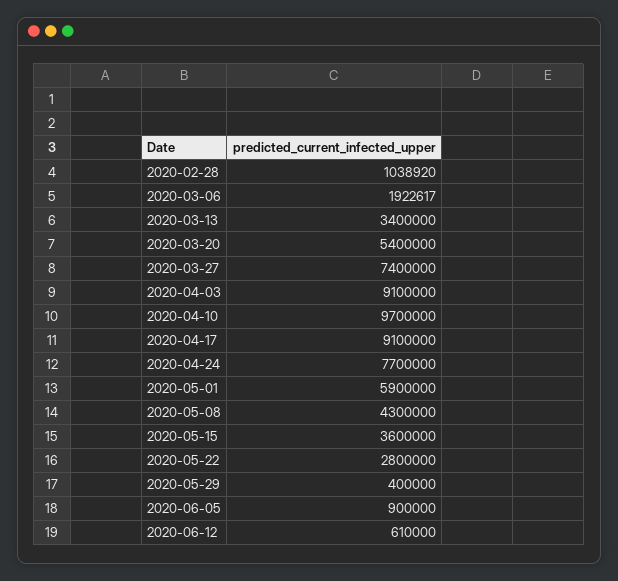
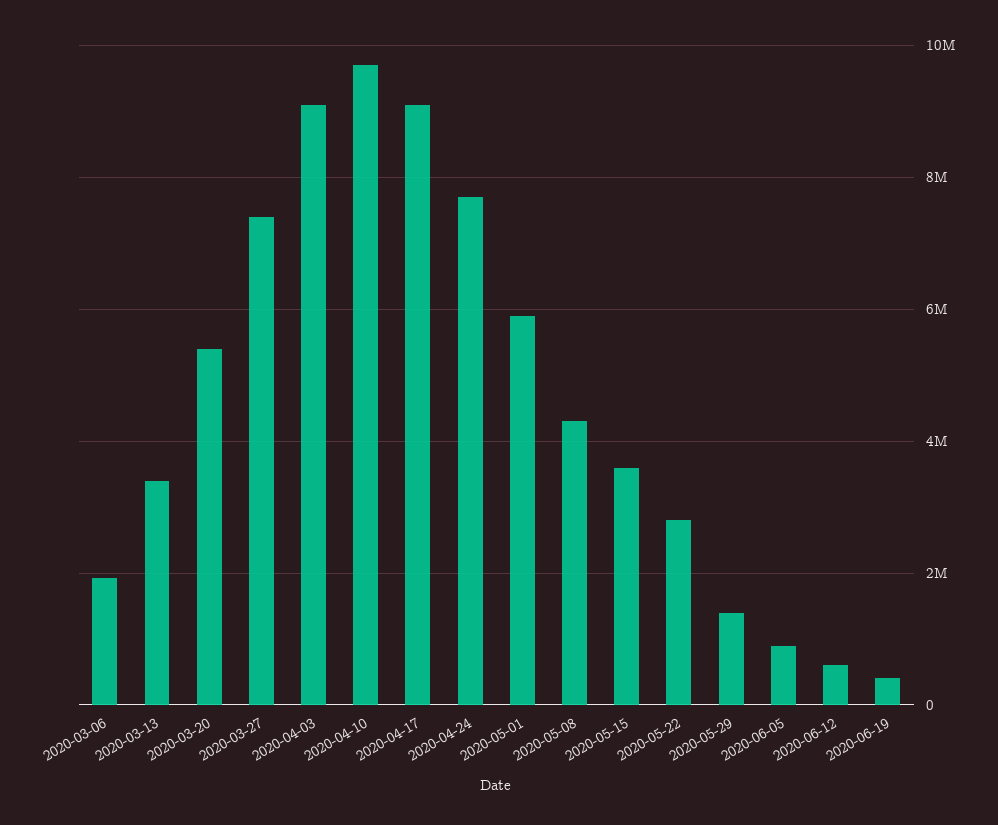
2020-02-28: 1038920 -> none
2020-05-29: 400000 -> 1400000
2020-06-19: none -> 400000

